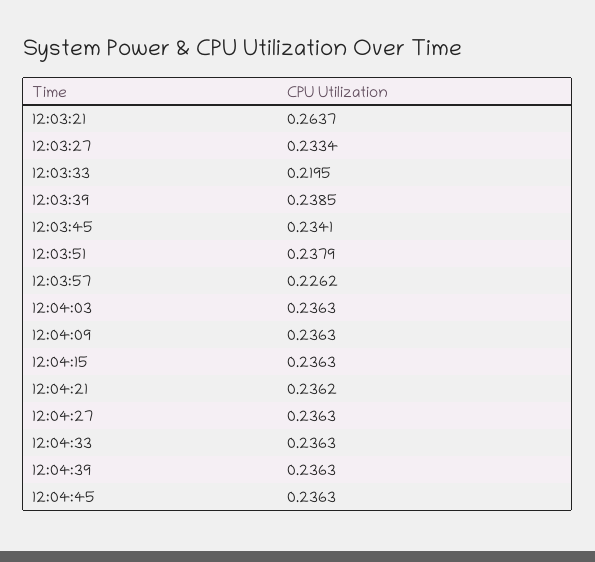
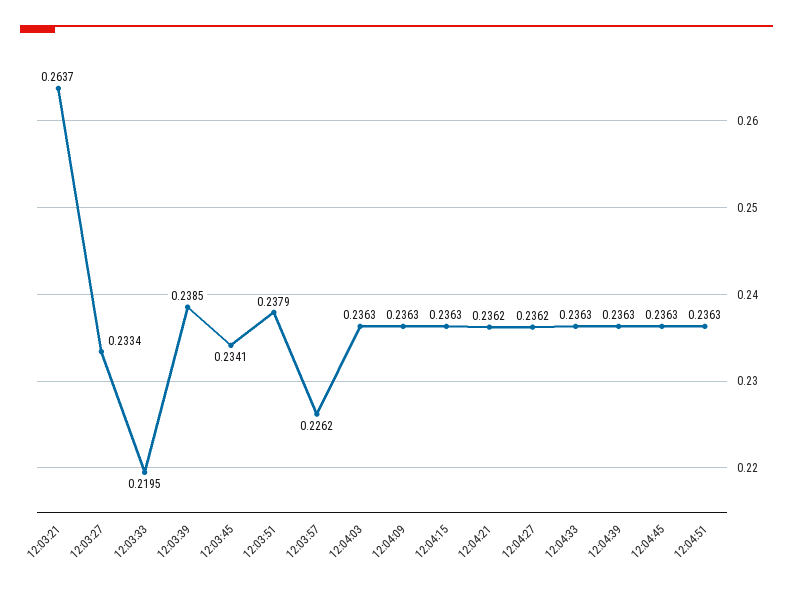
12:04:27: 0.2363 -> 0.2362
12:04:51: none -> 0.2363

